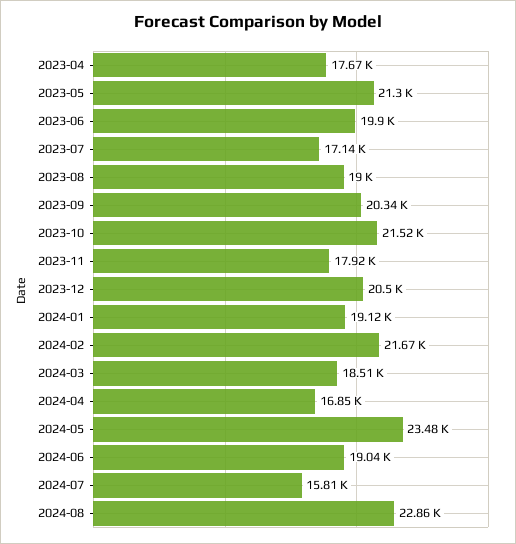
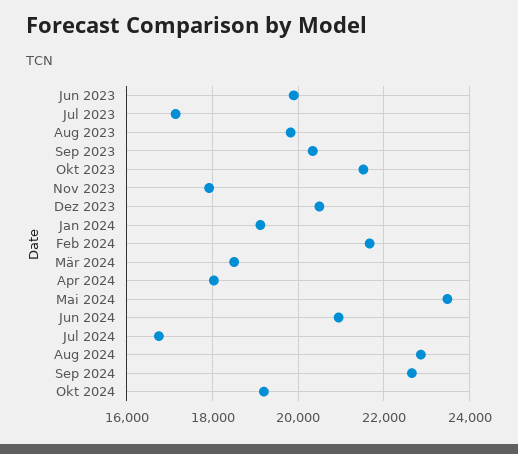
2023-04: 17670 -> none
2023-05: 21300 -> none
2023-08: 19000 -> 19800
2024-04: 16850 -> 18000
2024-06: 19040 -> 21000
2024-07: 15810 -> 16800
Sep 2024: none -> 22600
Okt 2024: none -> 19200

